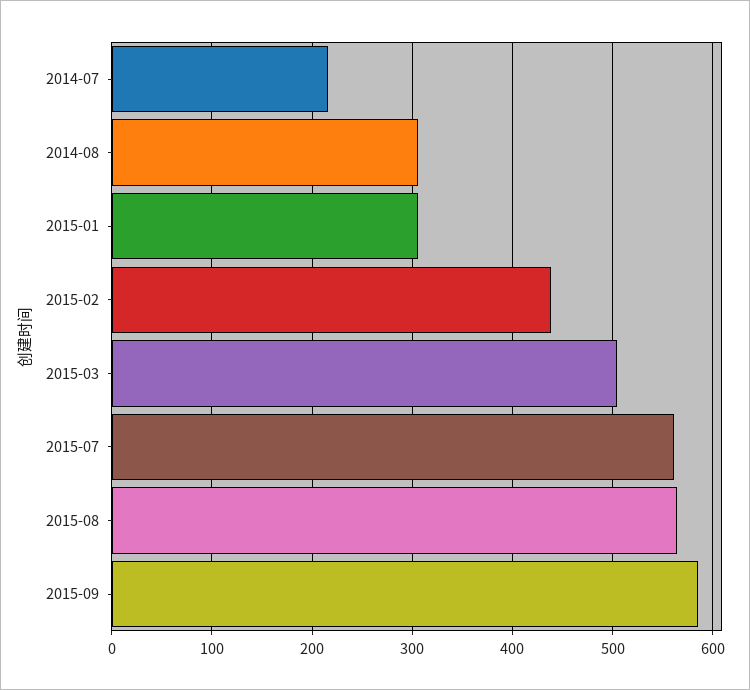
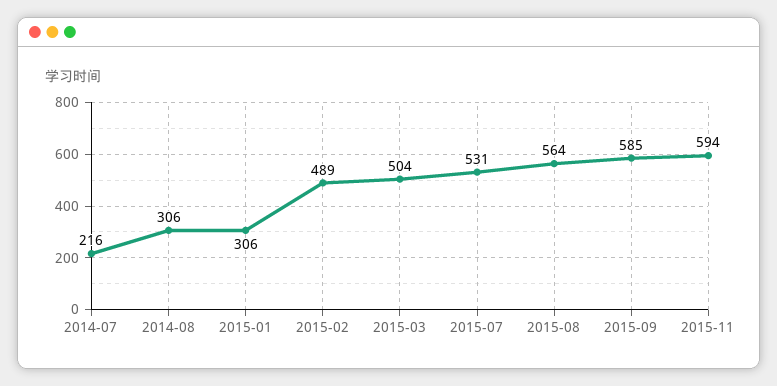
2015-02: 440 -> 489
2015-07: 560 -> 531
2015-11: none -> 594

